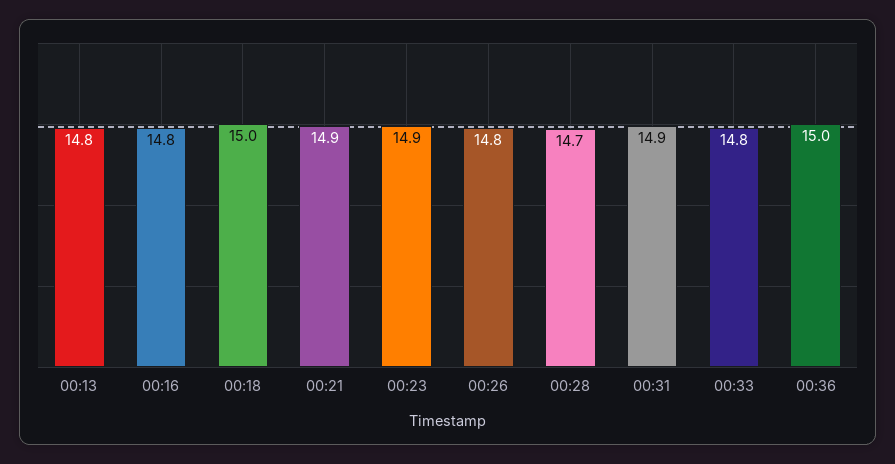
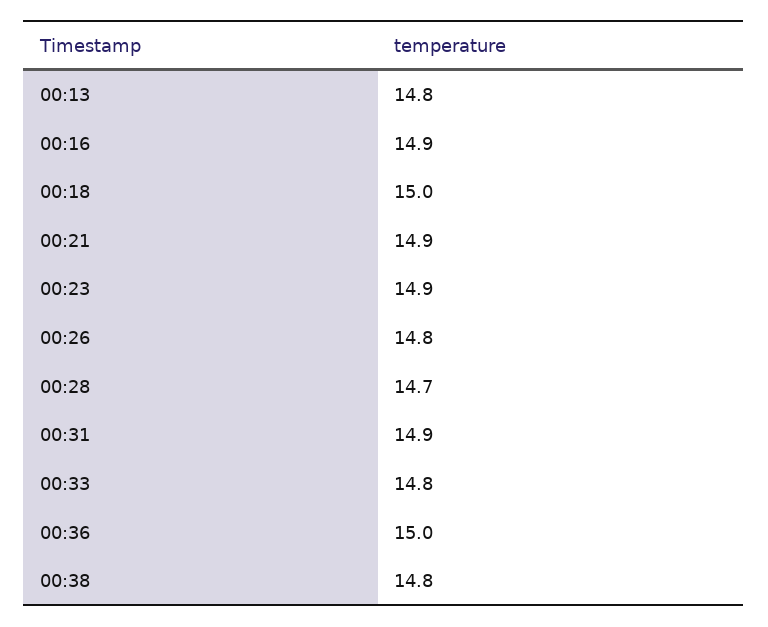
00:16: 14.8 -> 14.9
00:38: none -> 14.8

